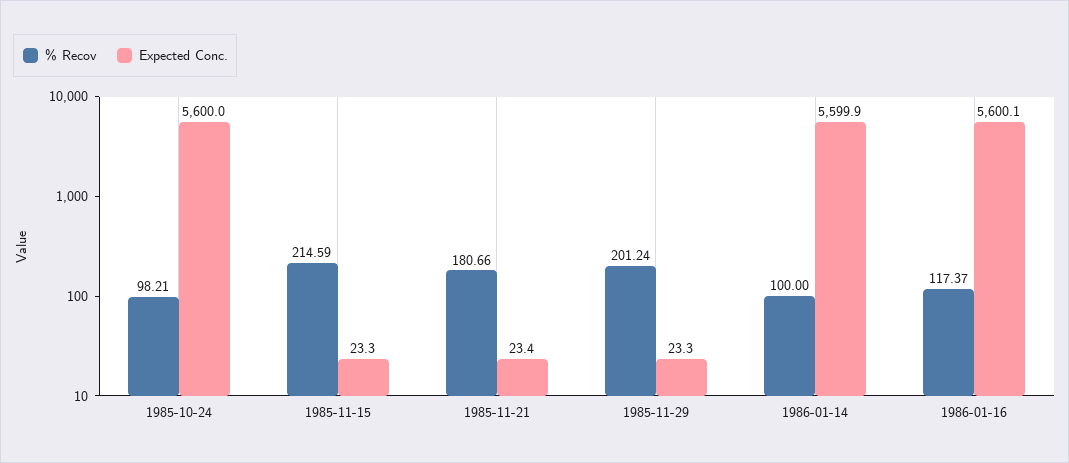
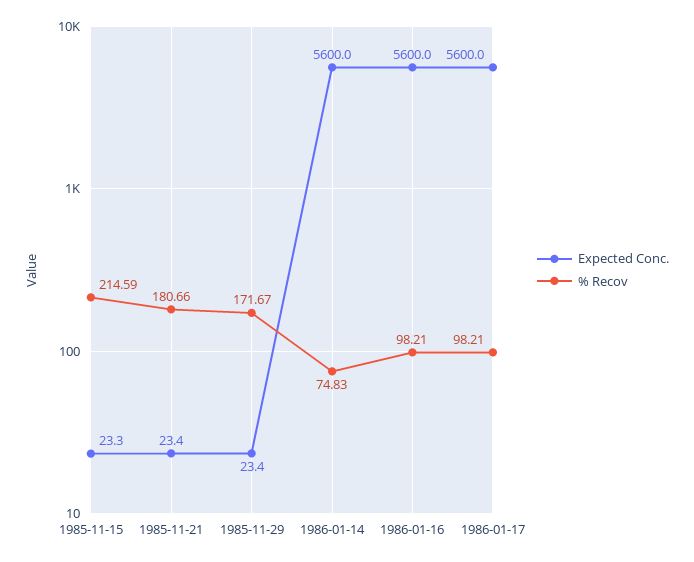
% Recov, 1985-10-24: 98.21 -> none
Expected Conc., 1985-10-24: 5600 -> none
% Recov, 1985-11-29: 201.24 -> 171.67
Expected Conc., 1985-11-29: 23.3 -> 23.4
% Recov, 1986-01-14: 100 -> 74.83
Expected Conc., 1986-01-14: 5599.9 -> 5600
% Recov, 1986-01-16: 117.37 -> 98.21
Expected Conc., 1986-01-16: 5600.1 -> 5600
Expected Conc., 1986-01-17: none -> 5600
% Recov, 1986-01-17: none -> 98.21

